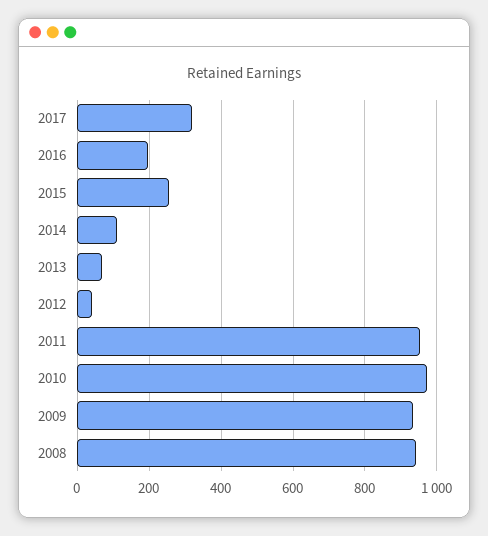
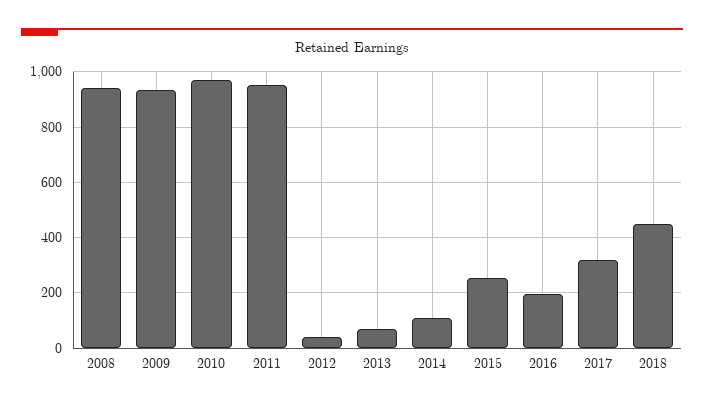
2018: none -> 450

